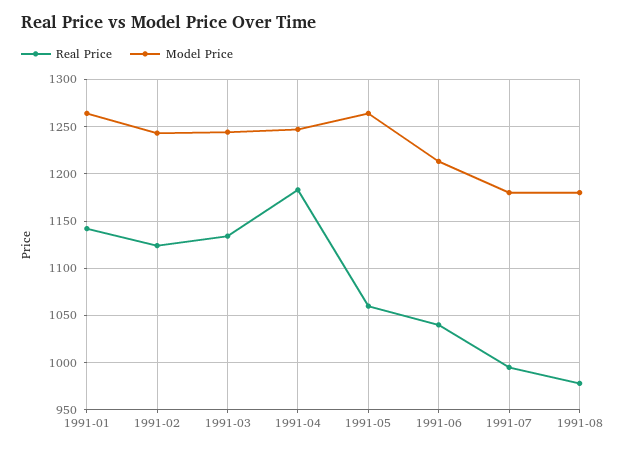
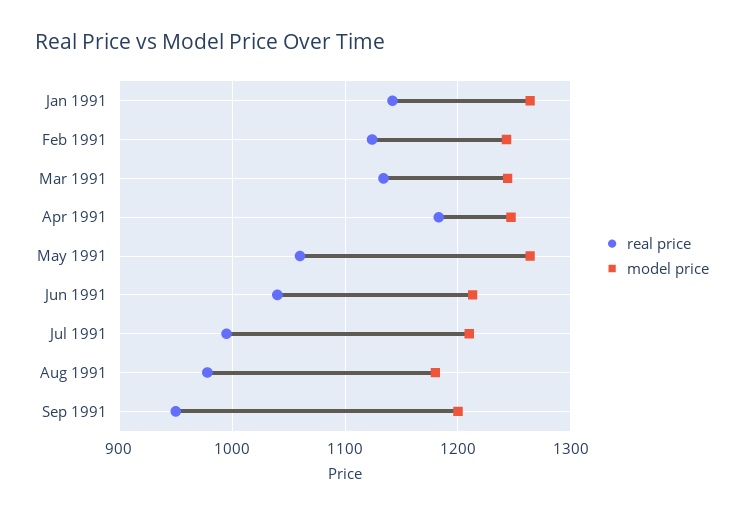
Model Price, 1991-07: 1180 -> 1210
Real Price, Sep 1991: none -> 950
Model Price, Sep 1991: none -> 1200

